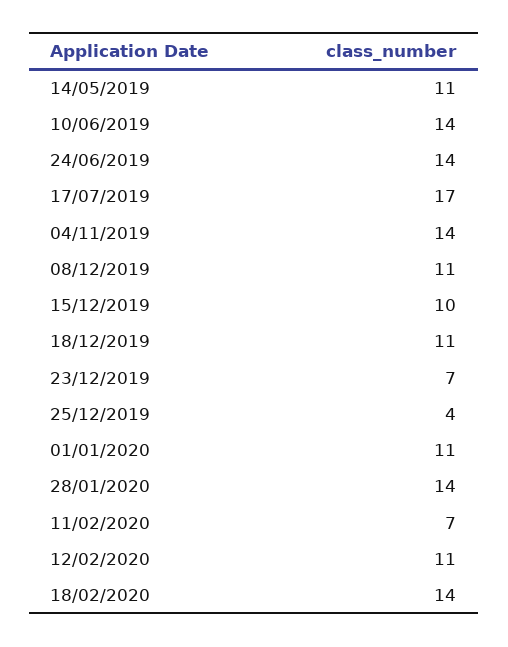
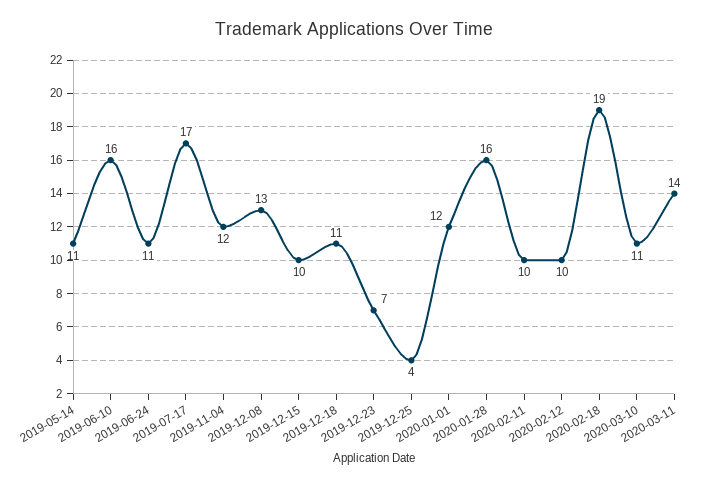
10/06/2019: 14 -> 16
24/06/2019: 14 -> 11
04/11/2019: 14 -> 12
08/12/2019: 11 -> 13
01/01/2020: 11 -> 12
28/01/2020: 14 -> 16
11/02/2020: 7 -> 10
12/02/2020: 11 -> 10
18/02/2020: 14 -> 19
2020-03-10: none -> 11
2020-03-11: none -> 14

